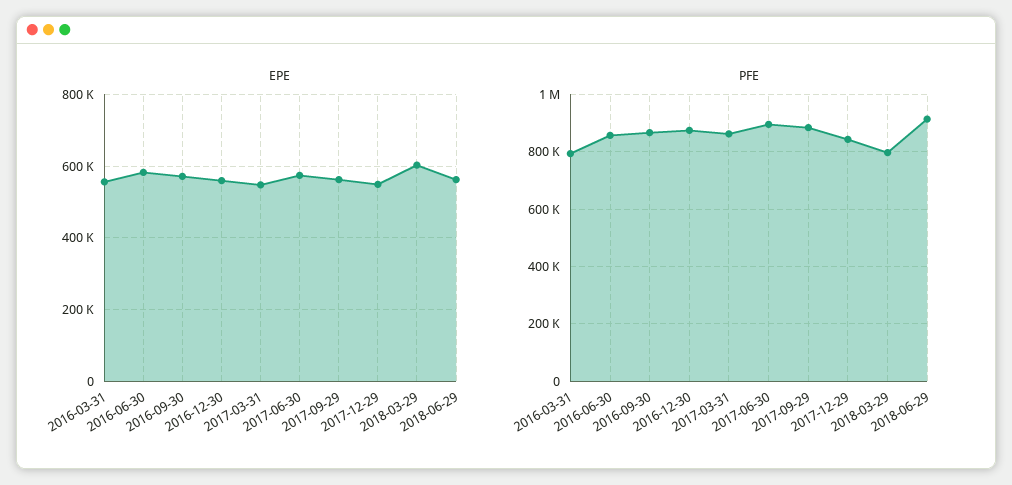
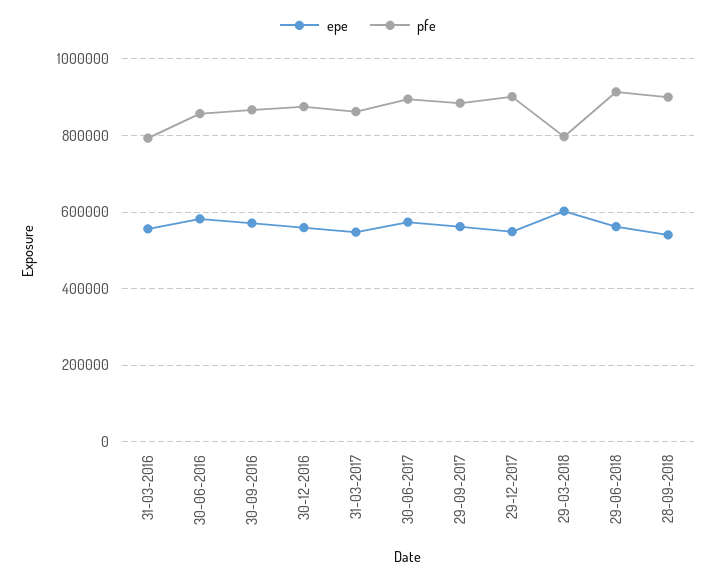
PFE, 2017-12-29: 850000 -> 900000
EPE, 28-09-2018: none -> 540000
PFE, 28-09-2018: none -> 900000

